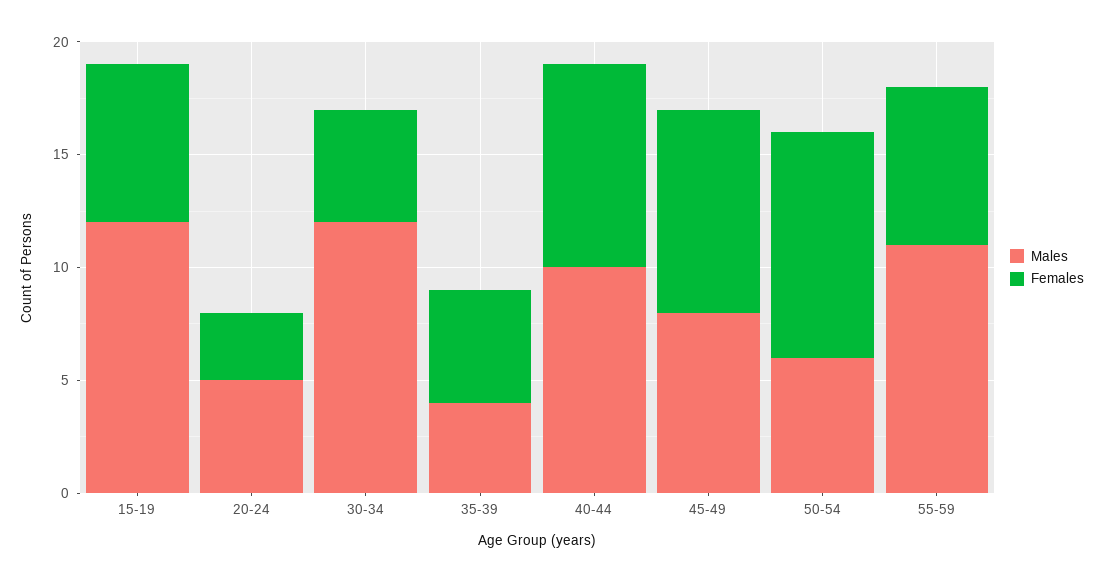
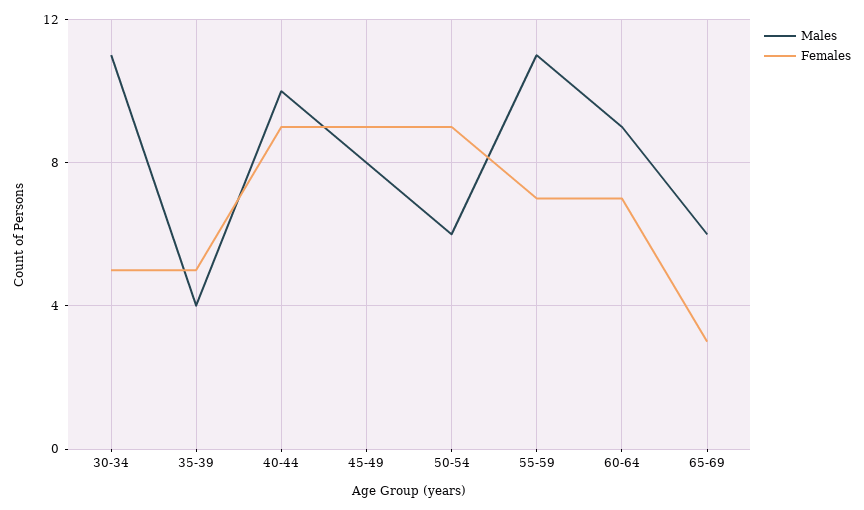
Males, 15-19: 12 -> none
Females, 15-19: 7 -> none
Males, 20-24: 5 -> none
Females, 20-24: 3 -> none
Males, 30-34: 12 -> 11
Females, 50-54: 10 -> 9
Males, 60-64: none -> 9
Females, 60-64: none -> 7
Males, 65-69: none -> 6
Females, 65-69: none -> 3

